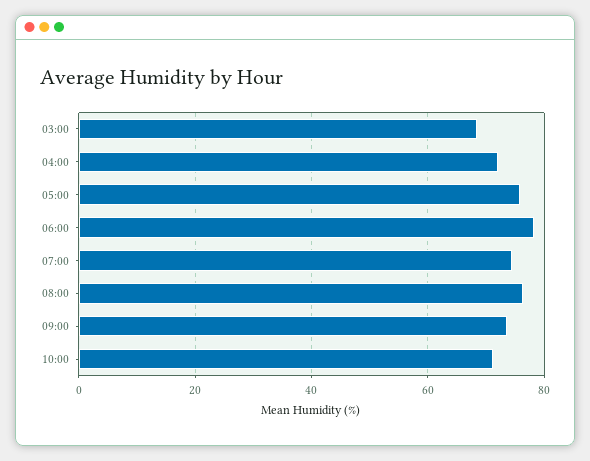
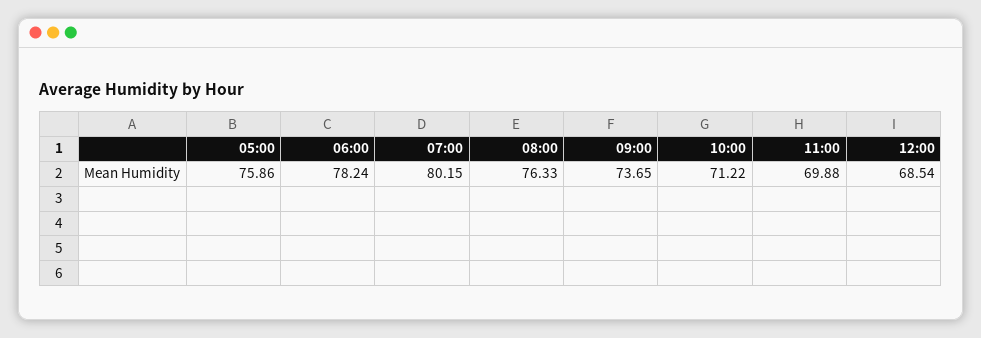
03:00: 68 -> none
04:00: 72 -> none
07:00: 74 -> 80.15
11:00: none -> 69.88
12:00: none -> 68.54

